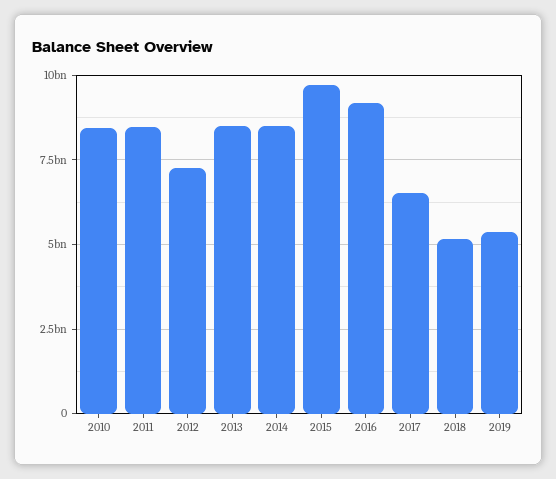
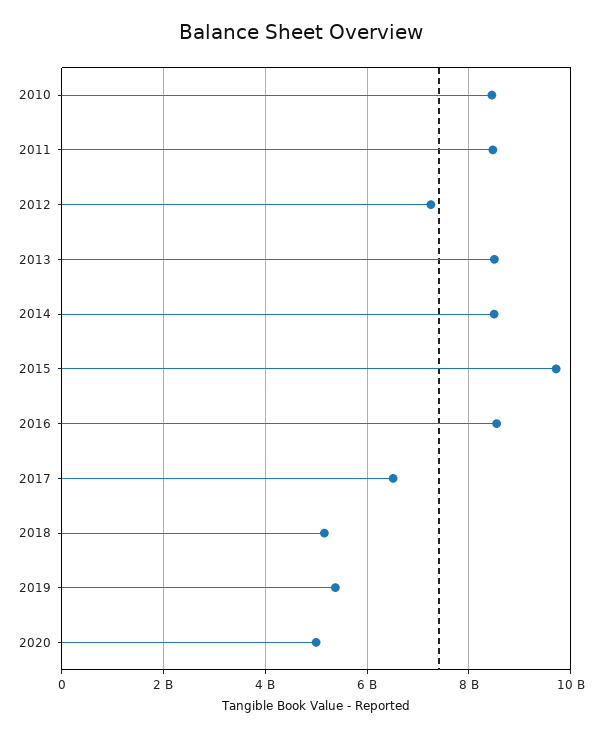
2016: 9250000000 -> 8600000000
2020: none -> 5000000000

